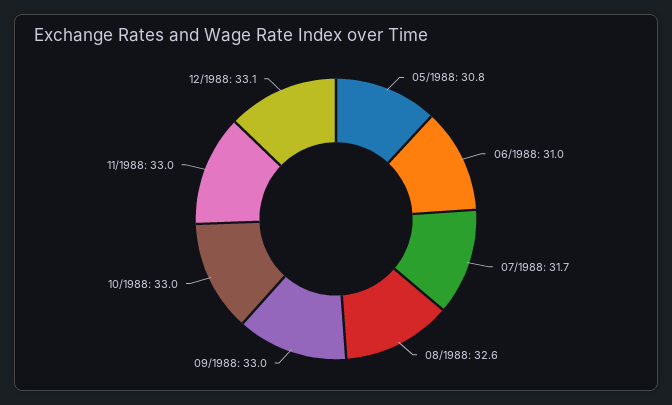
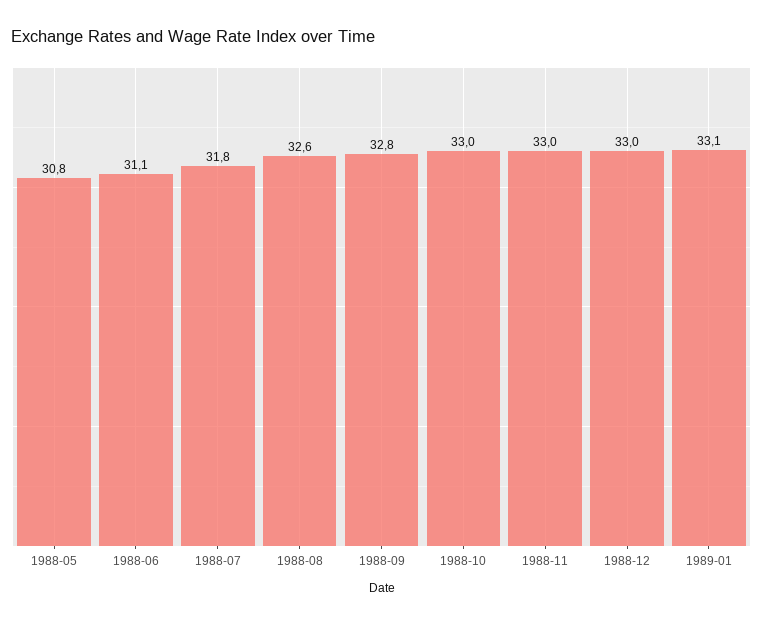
06/1988: 31 -> 31.1
07/1988: 31.7 -> 31.8
09/1988: 33 -> 32.8
12/1988: 33.1 -> 33
1989-01: none -> 33.1

